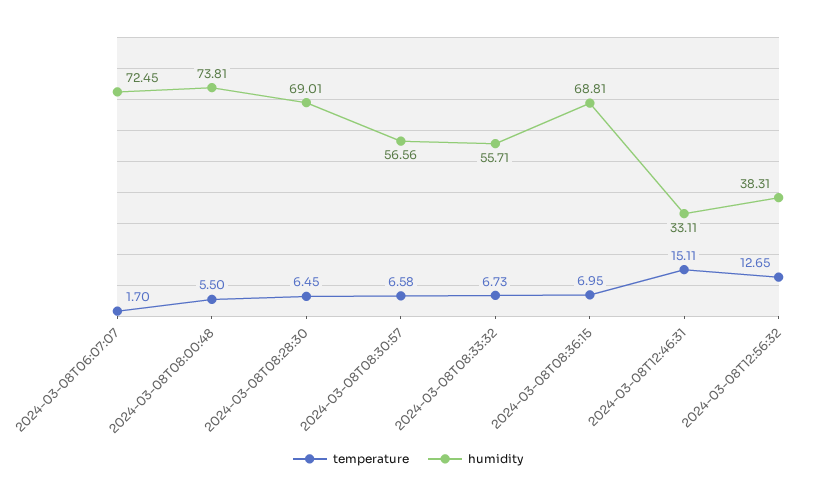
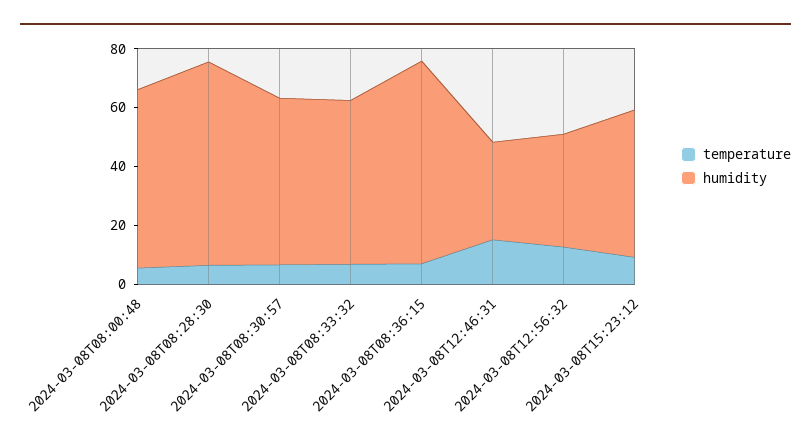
temperature, 2024-03-08T06:07:07: 1.7 -> none
humidity, 2024-03-08T06:07:07: 72.45 -> none
humidity, 2024-03-08T08:00:48: 73.81 -> 60
temperature, 2024-03-08T15:23:12: none -> 10
humidity, 2024-03-08T15:23:12: none -> 50

